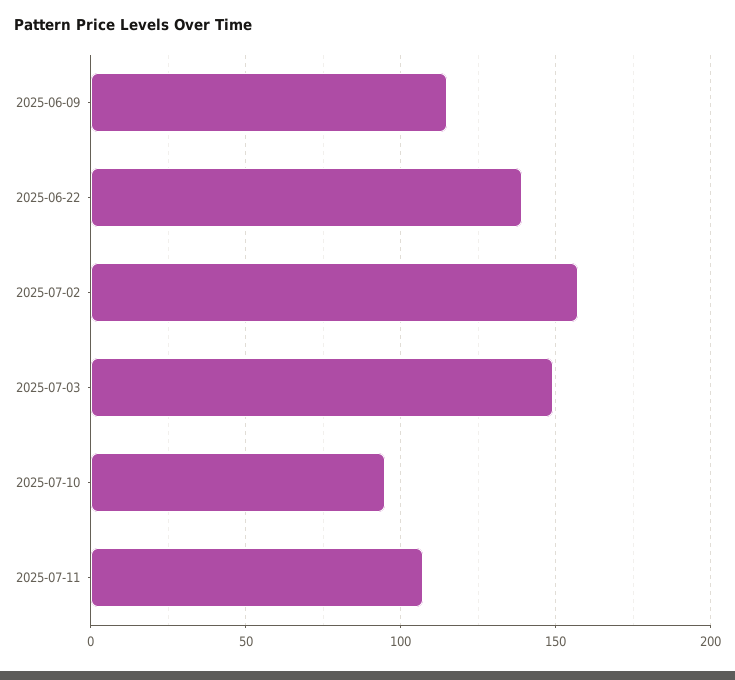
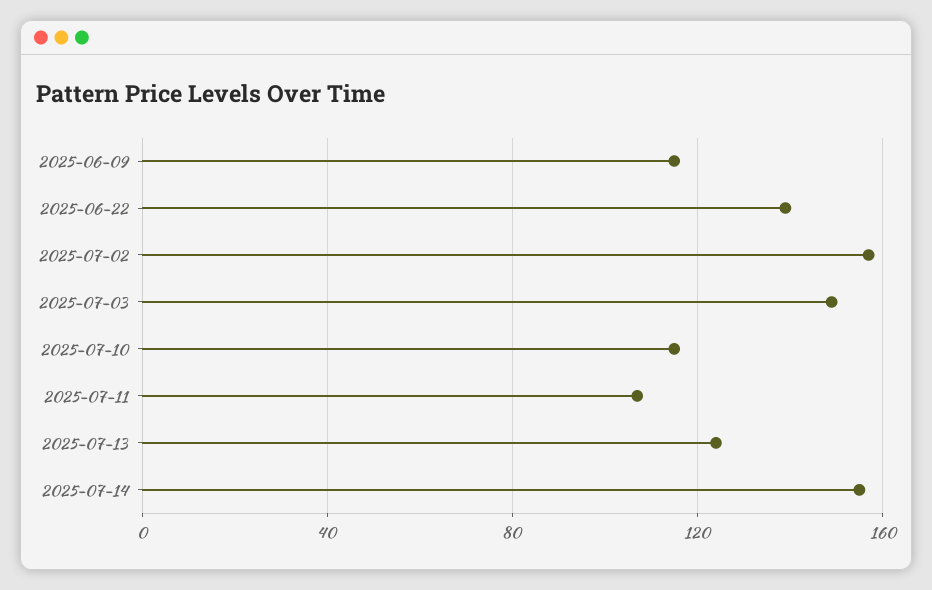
2025-07-10: 95 -> 115
2025-07-13: none -> 125
2025-07-14: none -> 155

